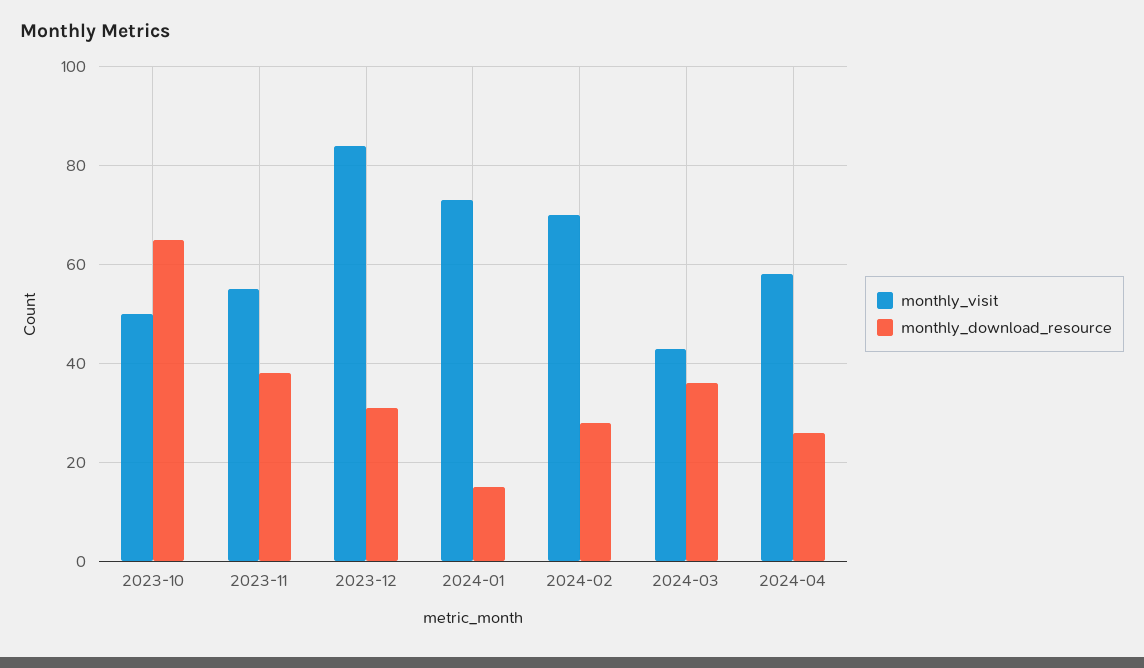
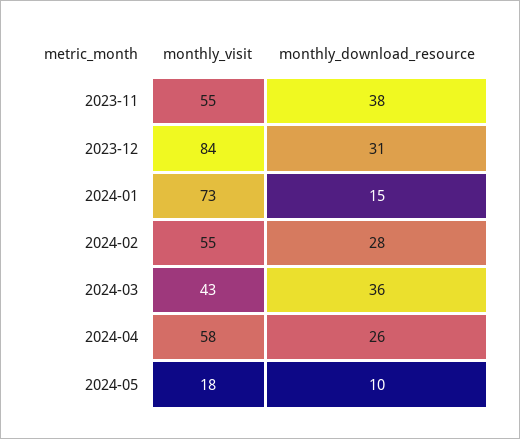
monthly_visit, 2023-10: 50 -> none
monthly_download_resource, 2023-10: 65 -> none
monthly_visit, 2024-02: 70 -> 55
monthly_visit, 2024-05: none -> 18
monthly_download_resource, 2024-05: none -> 10

